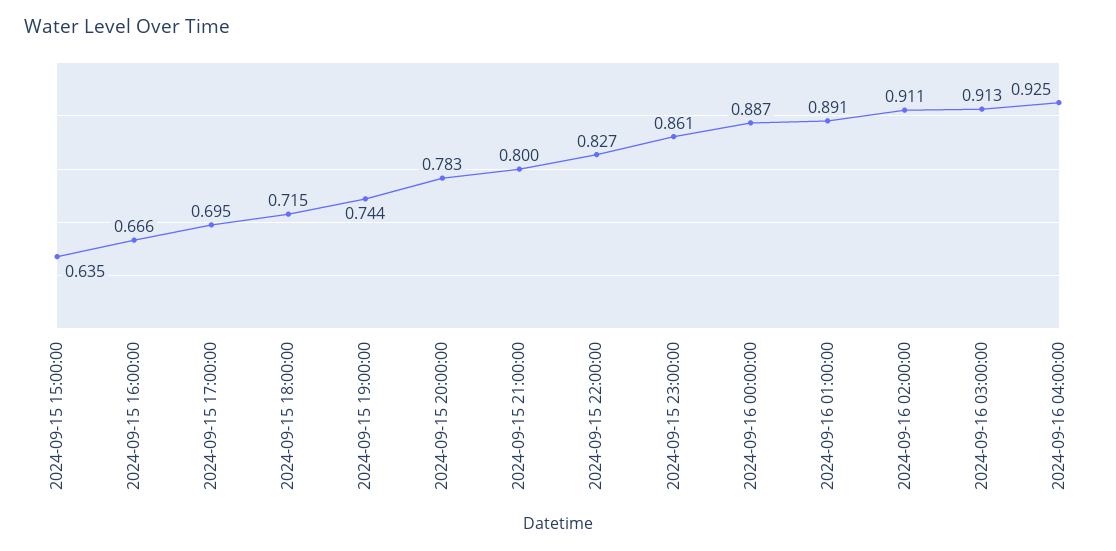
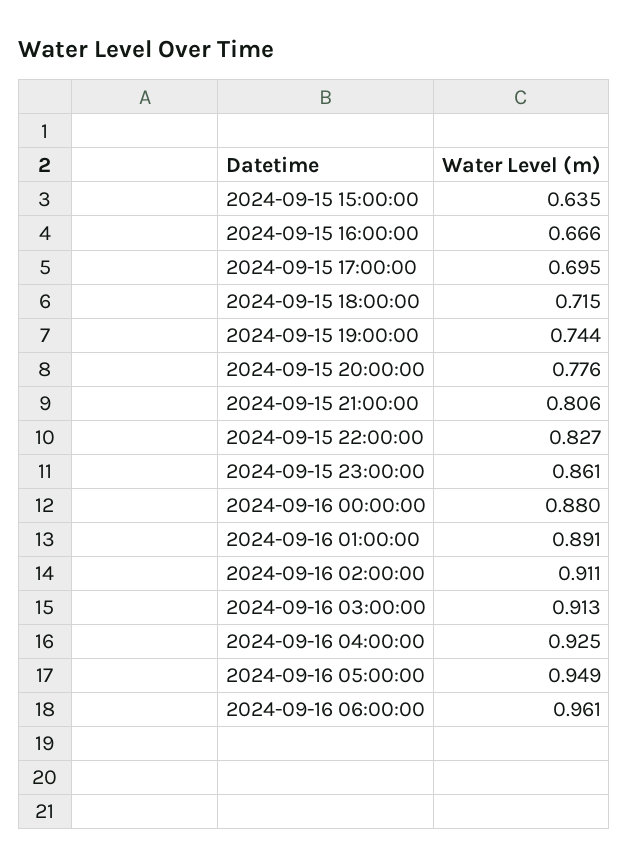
2024-09-15 20:00:00: 0.783 -> 0.776
2024-09-15 21:00:00: 0.8 -> 0.806
2024-09-16 00:00:00: 0.887 -> 0.88
2024-09-16 05:00:00: none -> 0.949
2024-09-16 06:00:00: none -> 0.961

